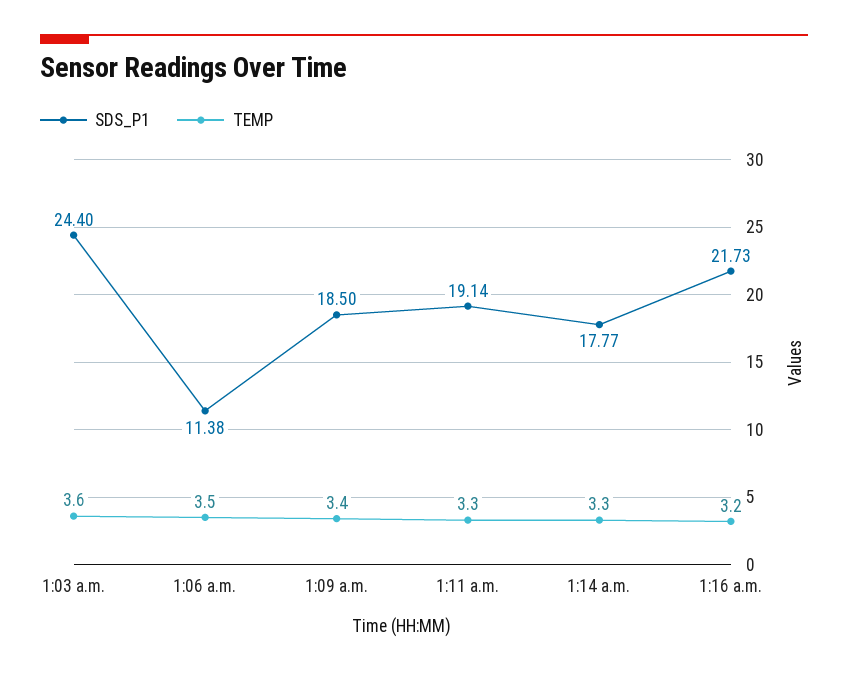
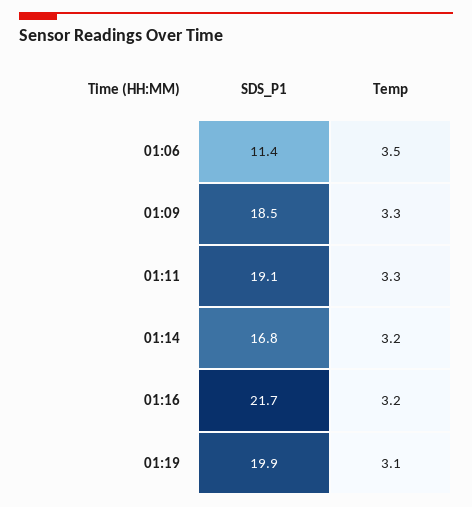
SDS_P1, 1:03 a.m.: 24.4 -> none
TEMP, 1:03 a.m.: 3.6 -> none
TEMP, 1:09 a.m.: 3.4 -> 3.3
SDS_P1, 1:14 a.m.: 17.77 -> 16.8
TEMP, 1:14 a.m.: 3.3 -> 3.2
SDS_P1, 01:19: none -> 19.9
TEMP, 01:19: none -> 3.1

